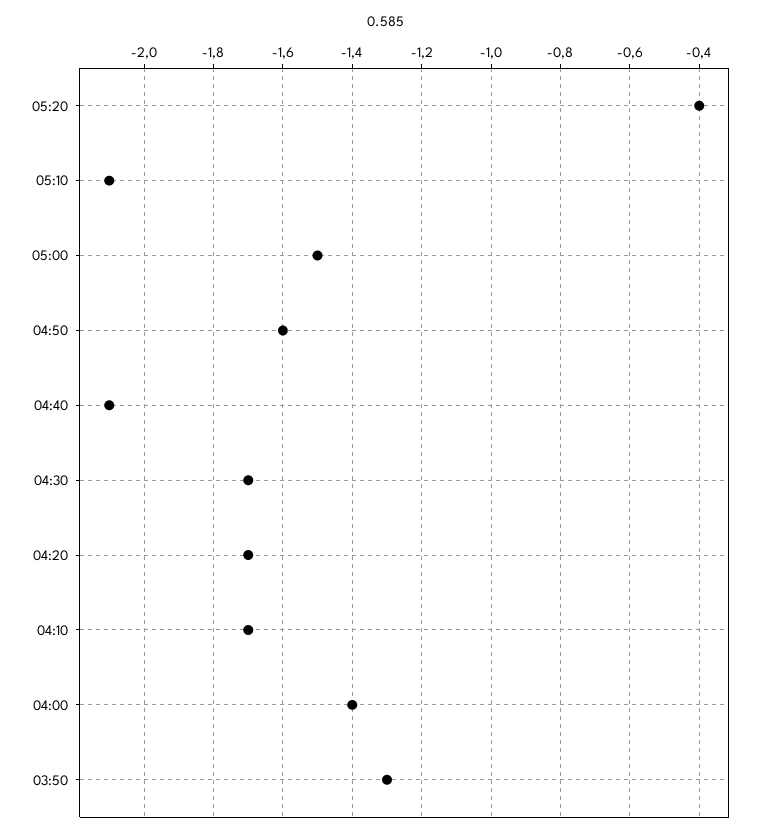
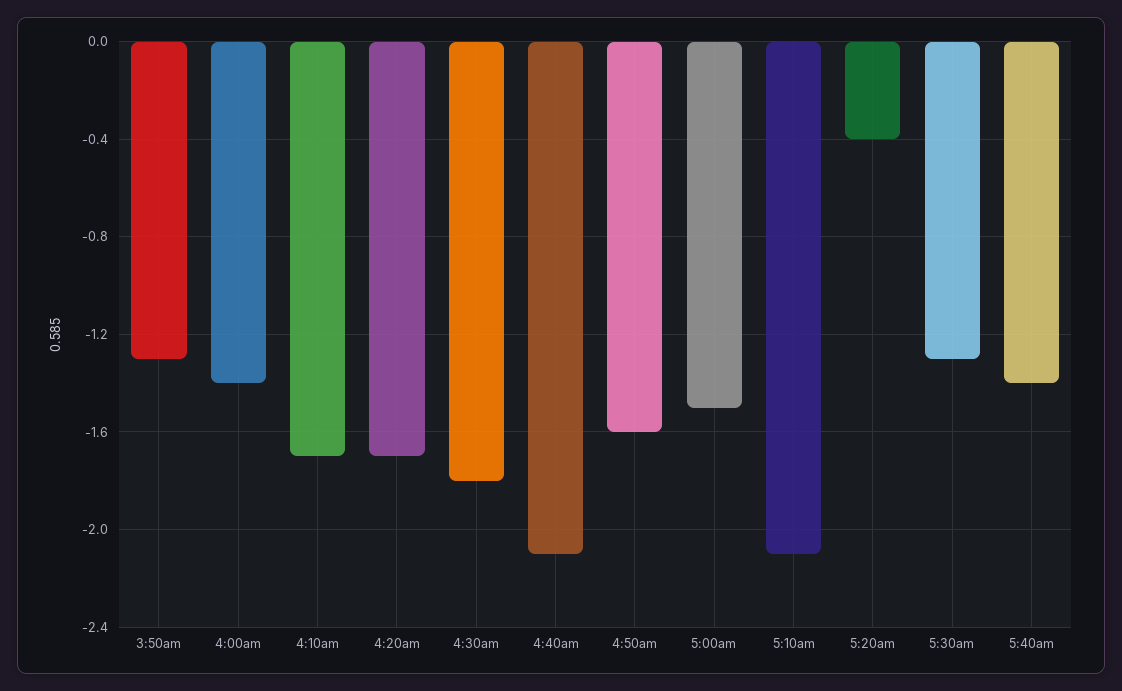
04:30: -1.7 -> -1.8
5:30am: none -> -1.3
5:40am: none -> -1.4

